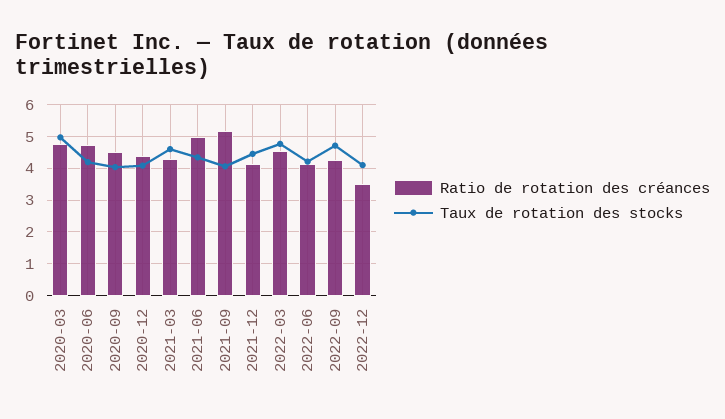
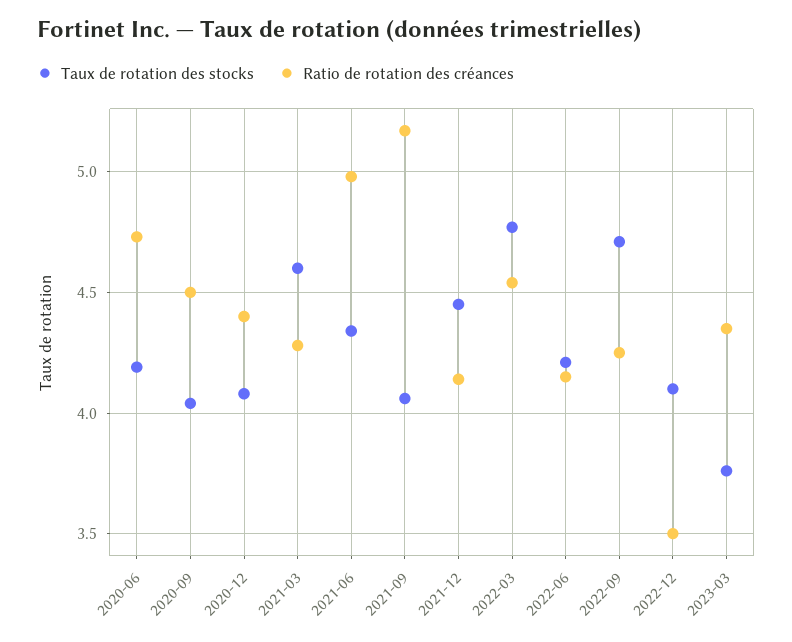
Ratio de rotation des créances, 2020-03: 4.8 -> none
Taux de rotation des stocks, 2020-03: 5 -> none
Taux de rotation des stocks, 2023-03: none -> 3.75
Ratio de rotation des créances, 2023-03: none -> 4.35

